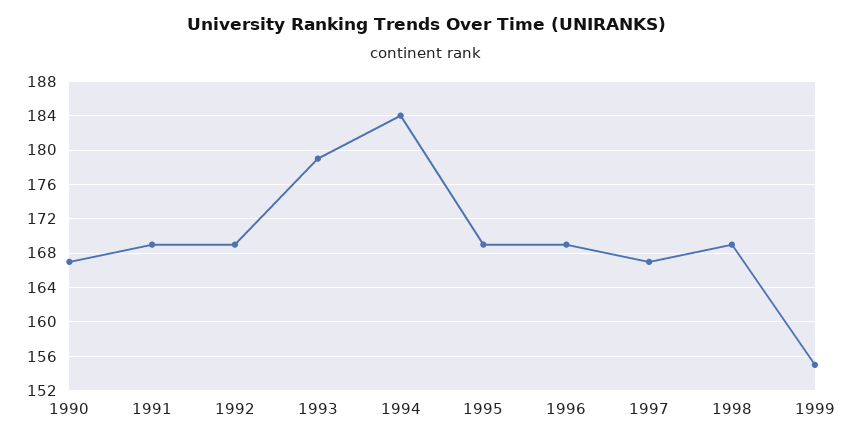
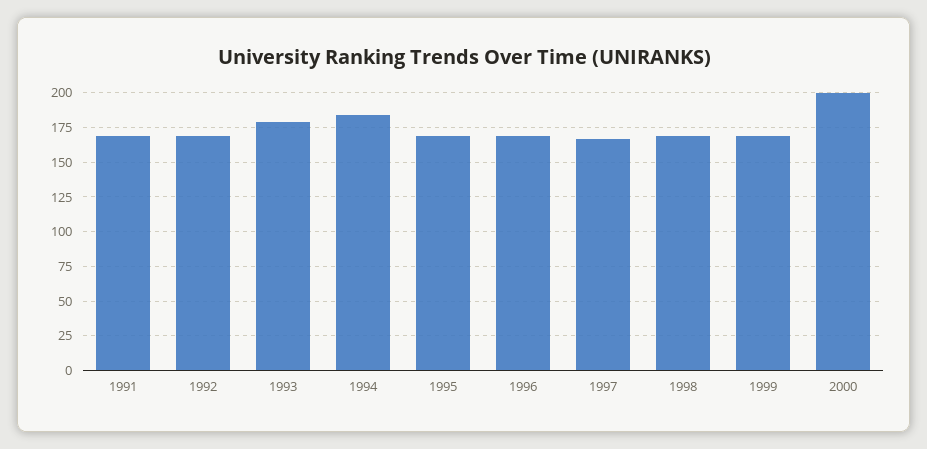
1990: 167 -> none
1999: 155 -> 170
2000: none -> 200

